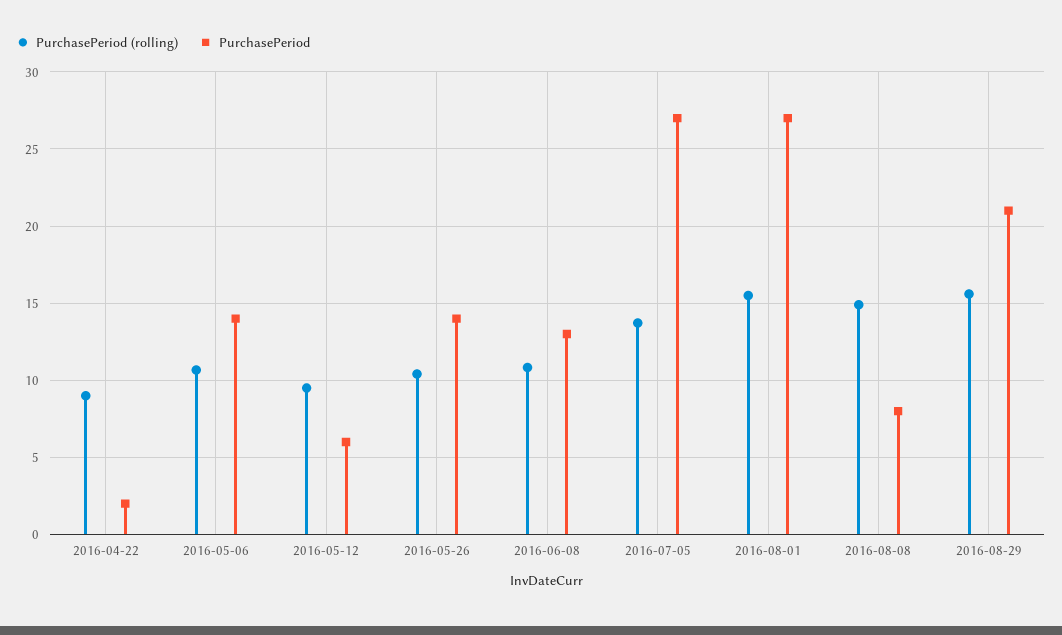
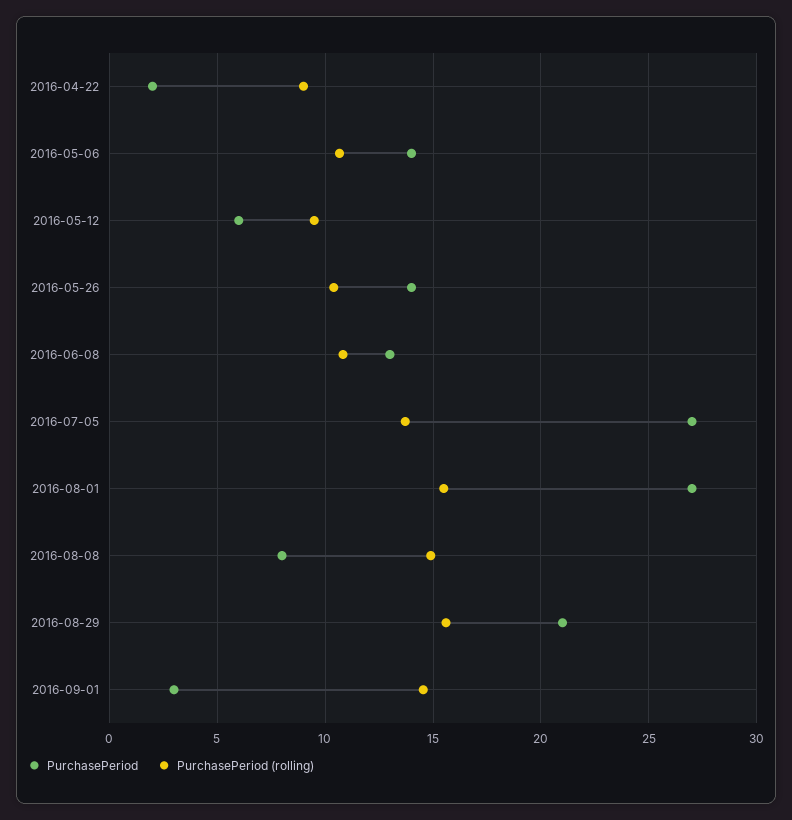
PurchasePeriod, 2016-09-01: none -> 3
PurchasePeriod (rolling), 2016-09-01: none -> 14.5

